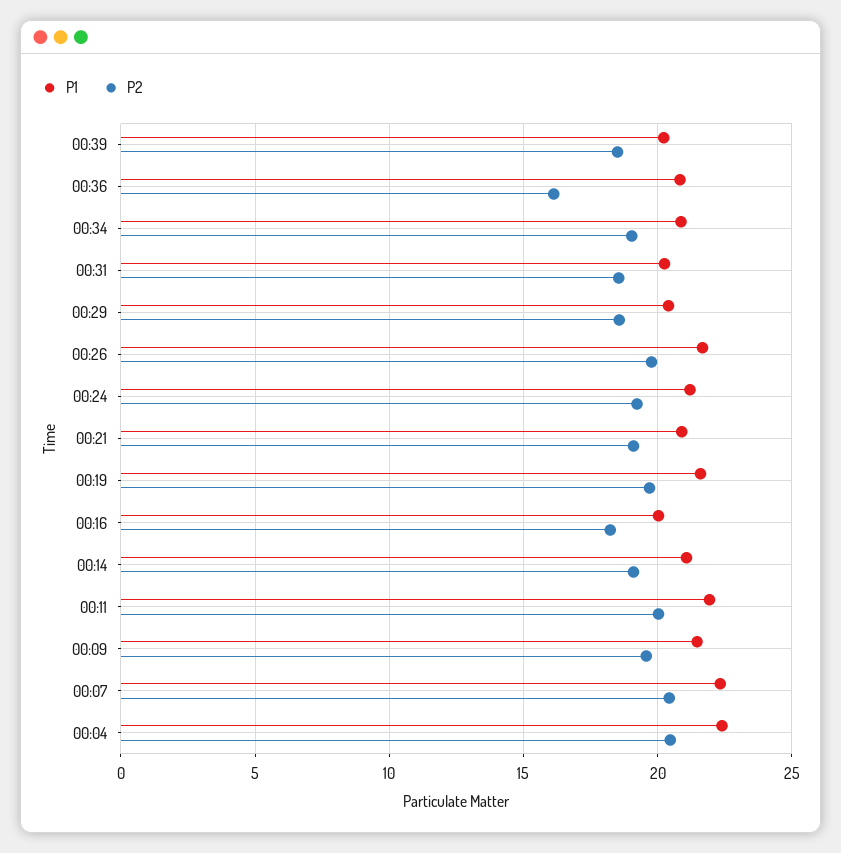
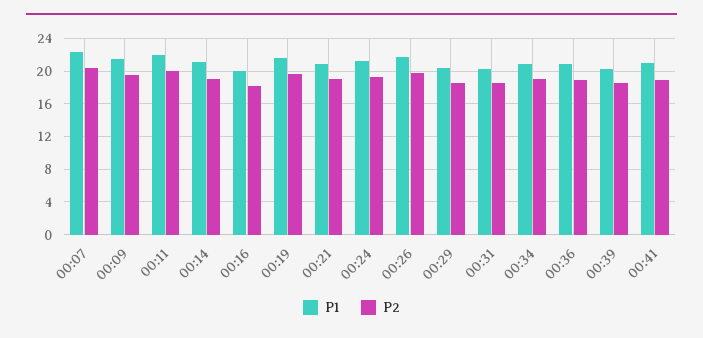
P2, 00:36: 16 -> 19
P1, 00:04: 22.5 -> none
P2, 00:04: 20.5 -> none
P1, 00:41: none -> 21
P2, 00:41: none -> 19

